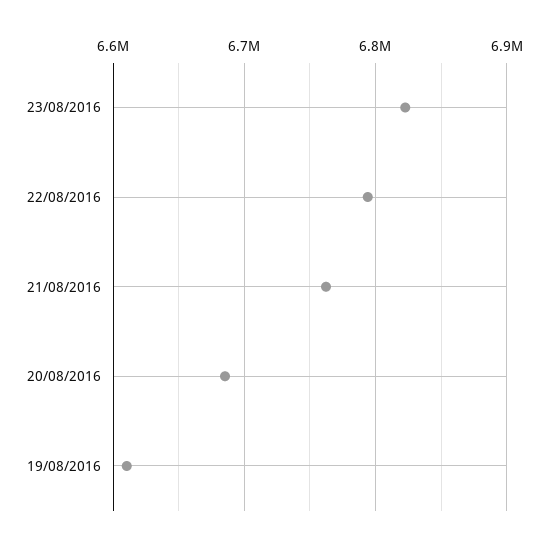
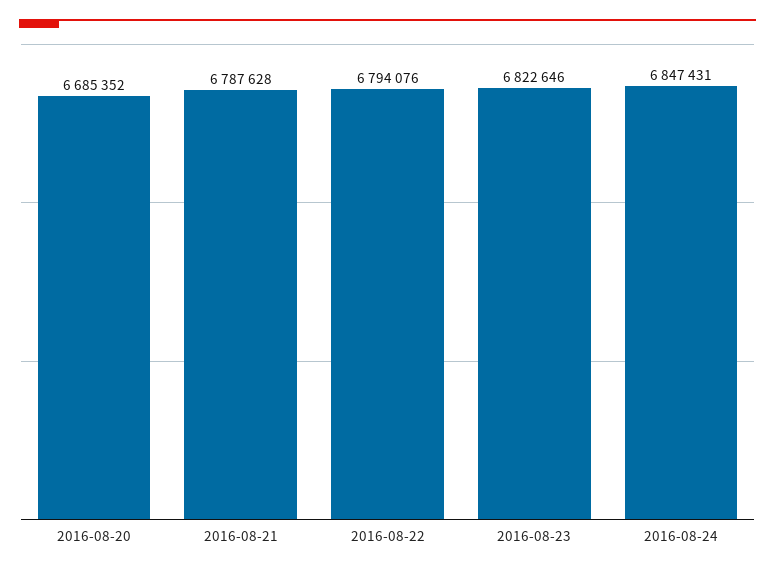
21/08/2016: 6760000 -> 6787628
19/08/2016: 6610000 -> none
2016-08-24: none -> 6847431

